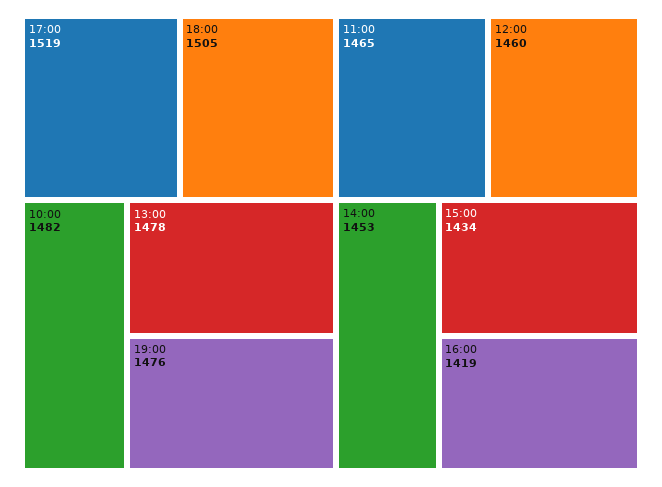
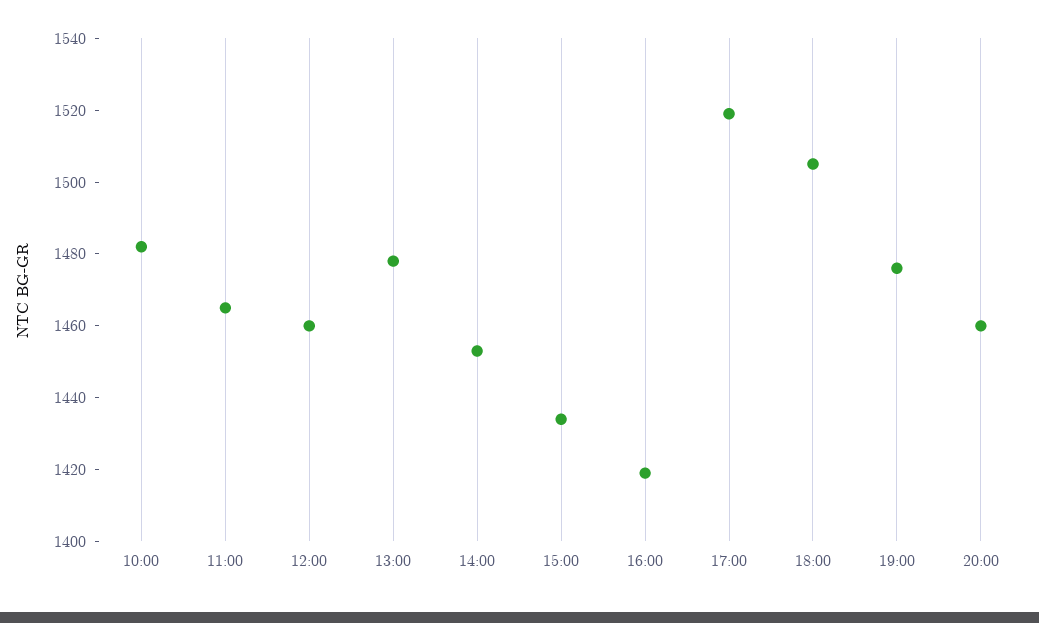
20:00: none -> 1460

